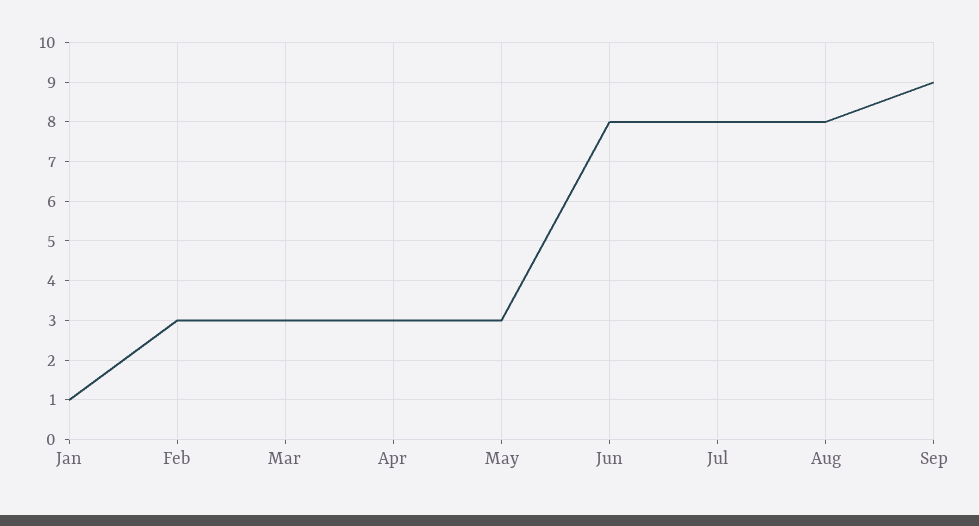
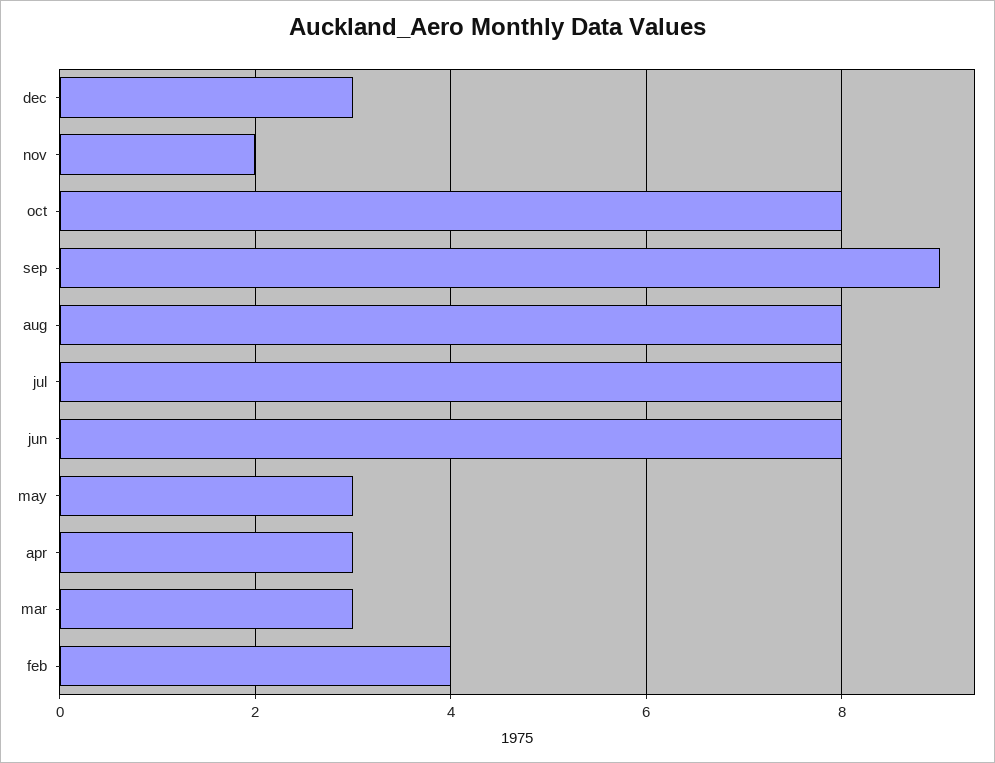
Jan: 1 -> none
Feb: 3 -> 4
dec: none -> 3
nov: none -> 2
oct: none -> 8

